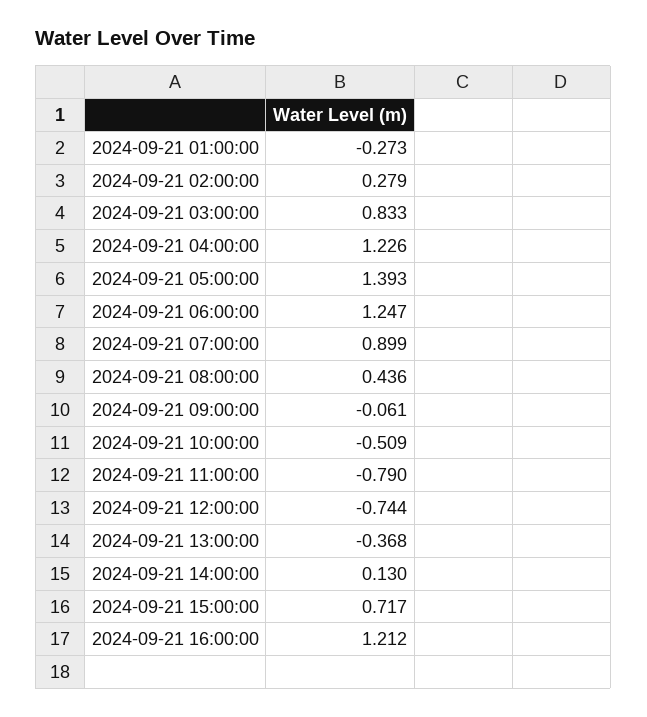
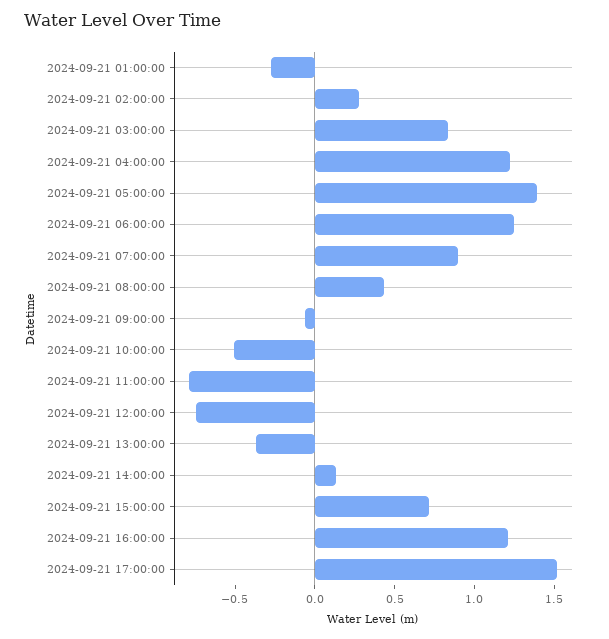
2024-09-21 17:00:00: none -> 1.5

